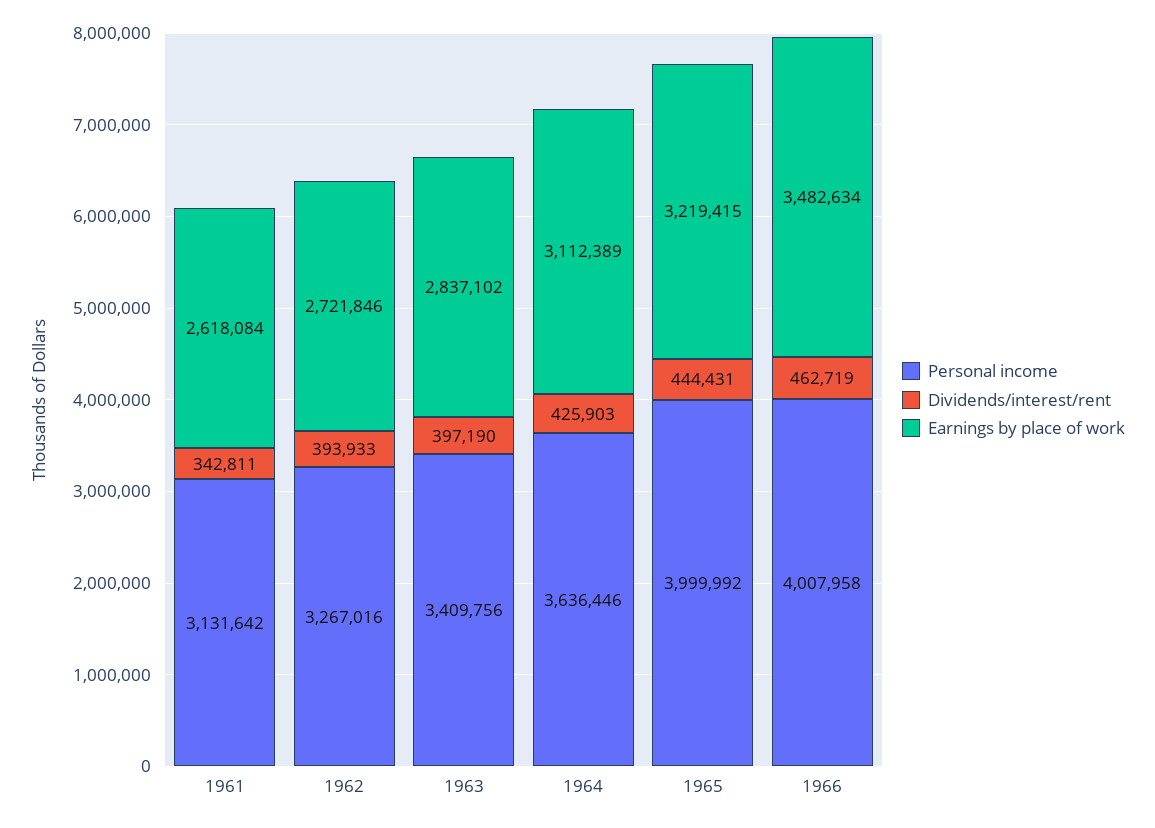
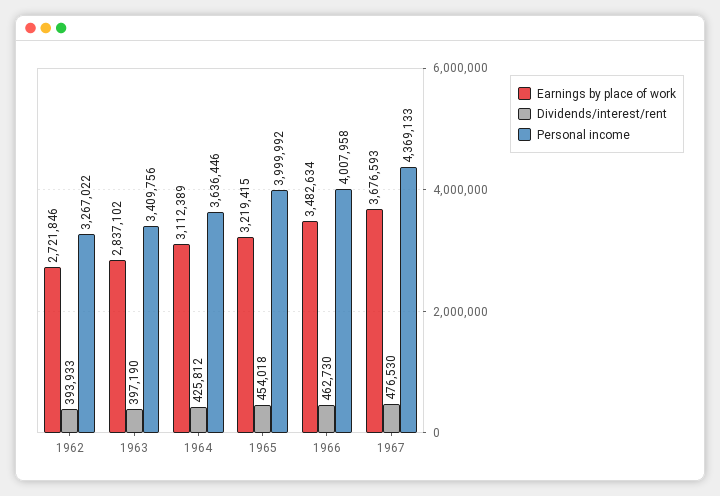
Personal income, 1961: 3131642 -> none
Dividends/interest/rent, 1961: 342811 -> none
Earnings by place of work, 1961: 2618084 -> none
Personal income, 1962: 3267016 -> 3267022
Dividends/interest/rent, 1964: 425903 -> 425812
Dividends/interest/rent, 1965: 444431 -> 454018
Dividends/interest/rent, 1966: 462719 -> 462730
Earnings by place of work, 1967: none -> 3676593
Dividends/interest/rent, 1967: none -> 476530
Personal income, 1967: none -> 4369133

